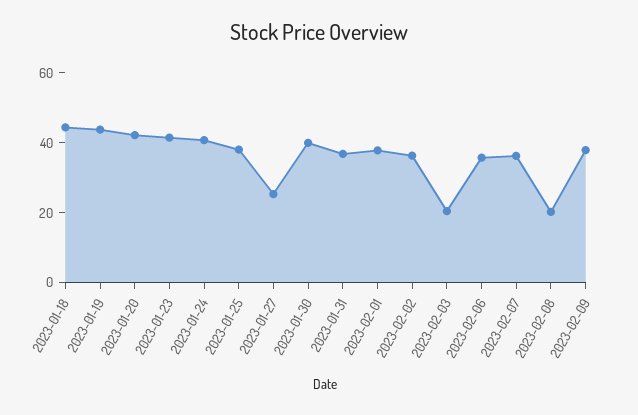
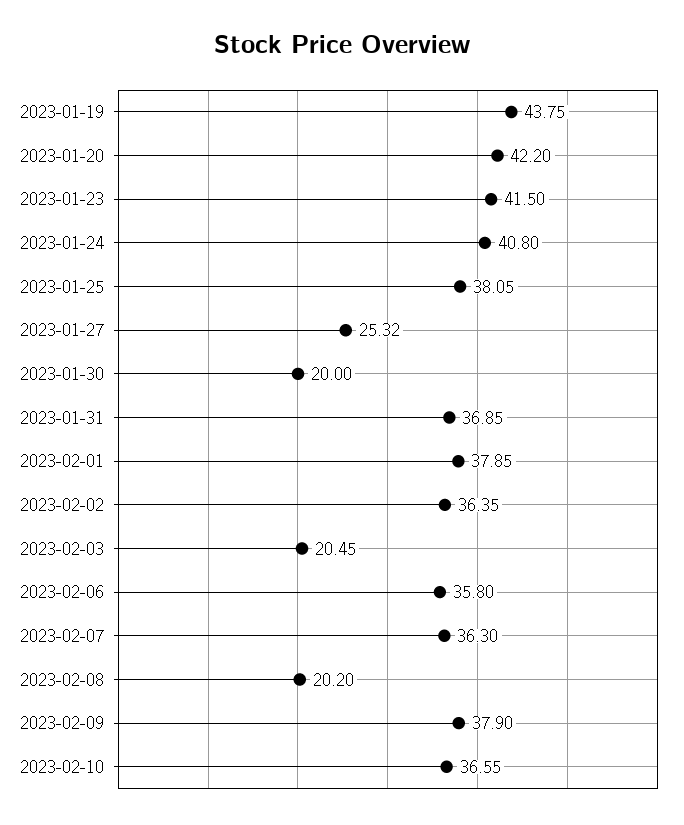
2023-01-18: 45 -> none
2023-01-30: 40 -> 20
2023-02-10: none -> 36.55

